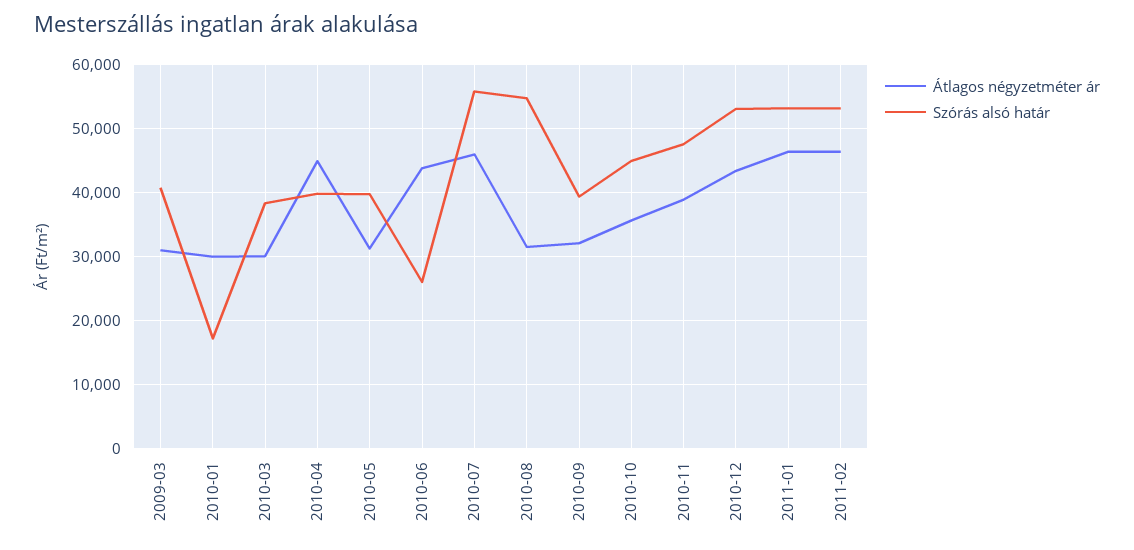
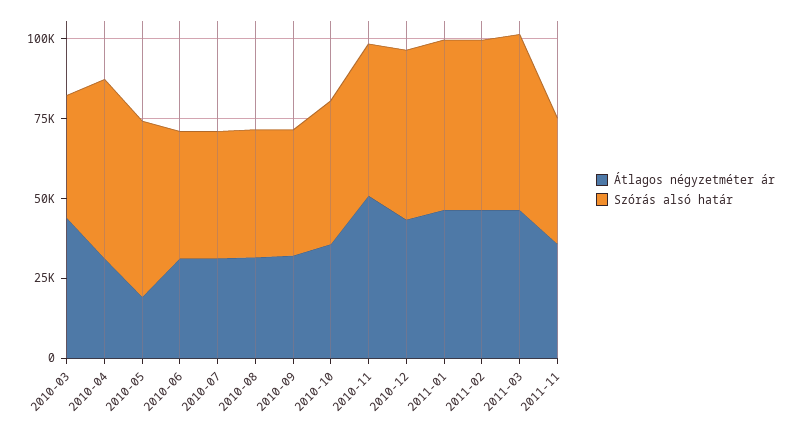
Átlagos négyzetméter ár, 2009-03: 31000 -> none
Szórás alsó határ, 2009-03: 41000 -> none
Átlagos négyzetméter ár, 2010-01: 30000 -> none
Szórás alsó határ, 2010-01: 17000 -> none
Átlagos négyzetméter ár, 2010-03: 30000 -> 45000
Átlagos négyzetméter ár, 2010-04: 45000 -> 30000
Szórás alsó határ, 2010-04: 40000 -> 55000
Átlagos négyzetméter ár, 2010-05: 31000 -> 20000
Szórás alsó határ, 2010-05: 40000 -> 55000
Átlagos négyzetméter ár, 2010-06: 44000 -> 30000
Szórás alsó határ, 2010-06: 26000 -> 40000
Átlagos négyzetméter ár, 2010-07: 46000 -> 30000
Szórás alsó határ, 2010-07: 56000 -> 40000
Szórás alsó határ, 2010-08: 55000 -> 40000
Átlagos négyzetméter ár, 2010-11: 39000 -> 50000
Átlagos négyzetméter ár, 2011-03: none -> 45000
Szórás alsó határ, 2011-03: none -> 55000
Átlagos négyzetméter ár, 2011-11: none -> 35000
Szórás alsó határ, 2011-11: none -> 40000

